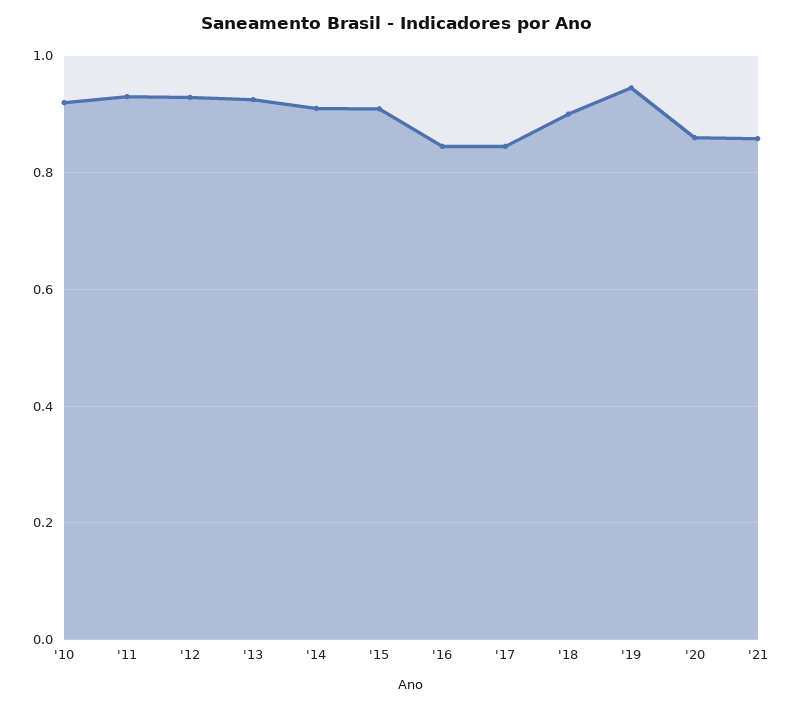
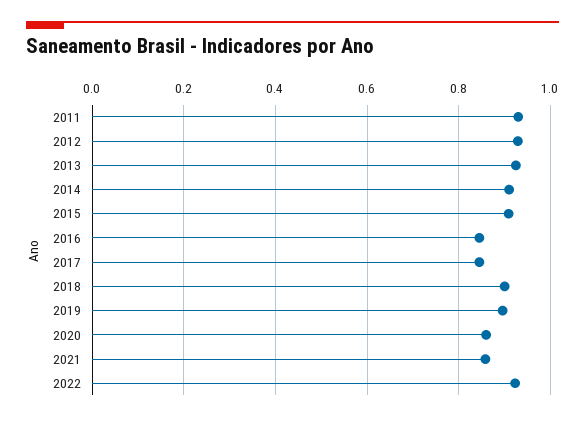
'10: 0.92 -> none
'19: 0.94 -> 0.9
2022: none -> 0.92

